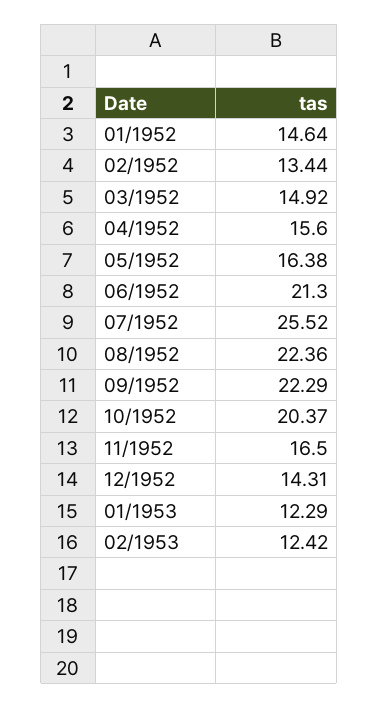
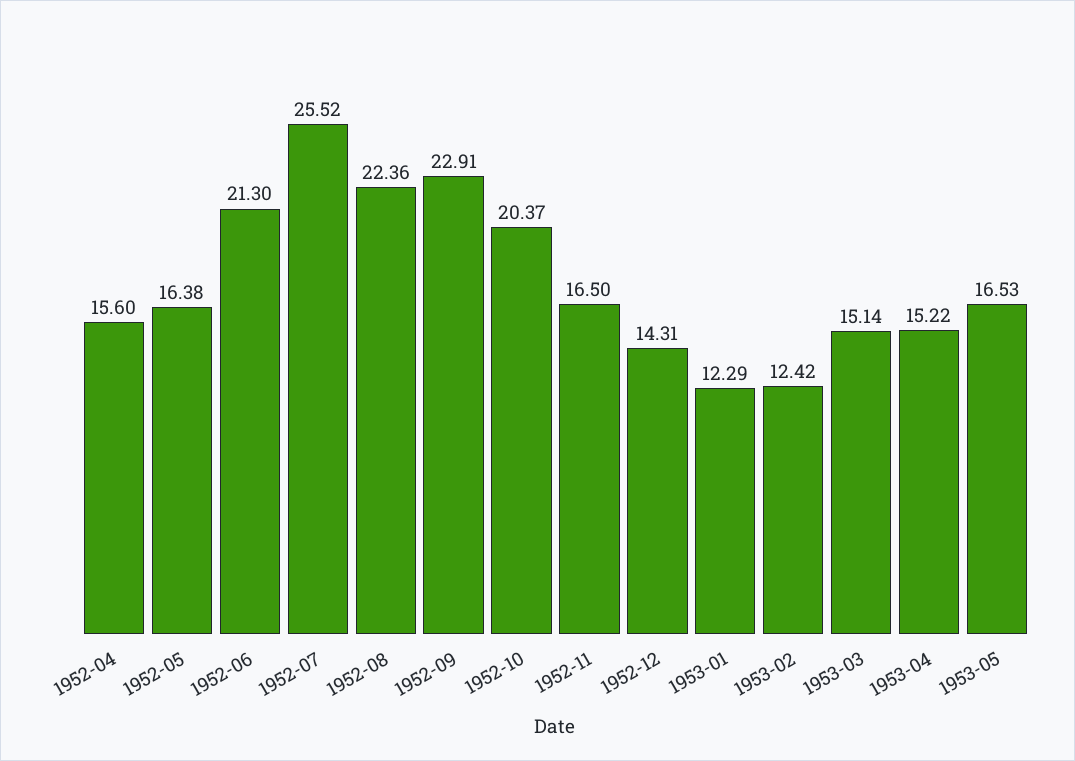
01/1952: 14.64 -> none
02/1952: 13.44 -> none
03/1952: 14.92 -> none
09/1952: 22.29 -> 22.91
1953-03: none -> 15.14
1953-04: none -> 15.22
1953-05: none -> 16.53

